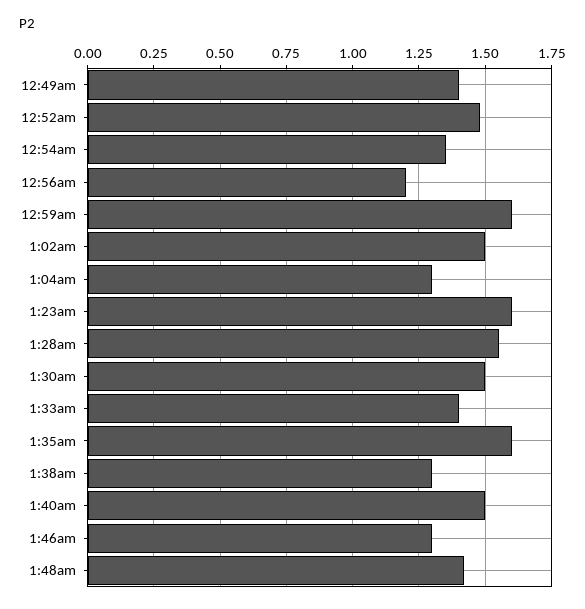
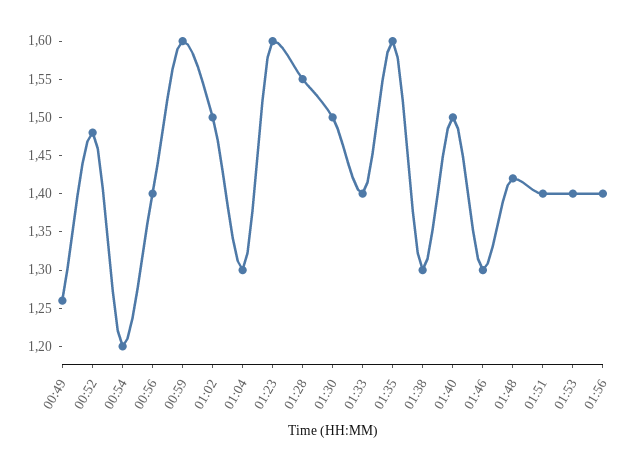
12:49am: 1.4 -> 1.25
12:54am: 1.35 -> 1.2
12:56am: 1.2 -> 1.4
01:51: none -> 1.4
01:53: none -> 1.4
01:56: none -> 1.4

